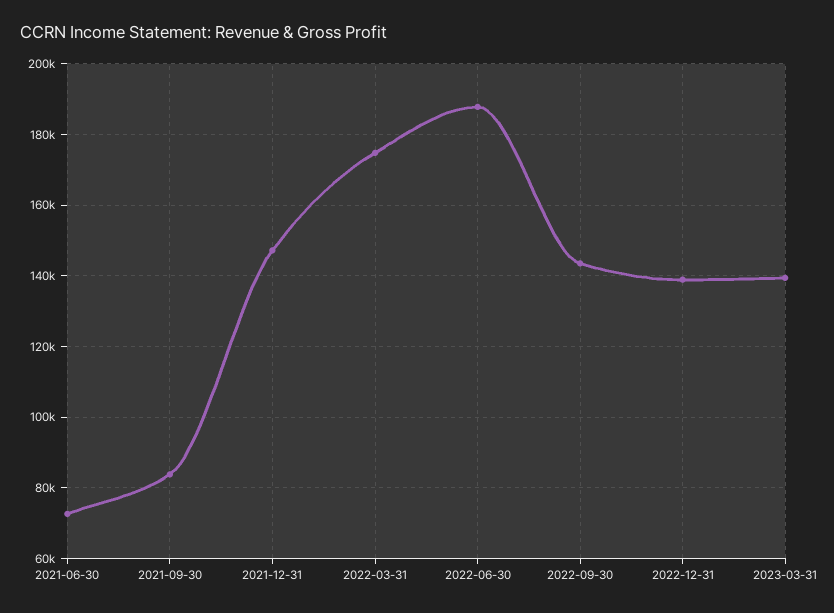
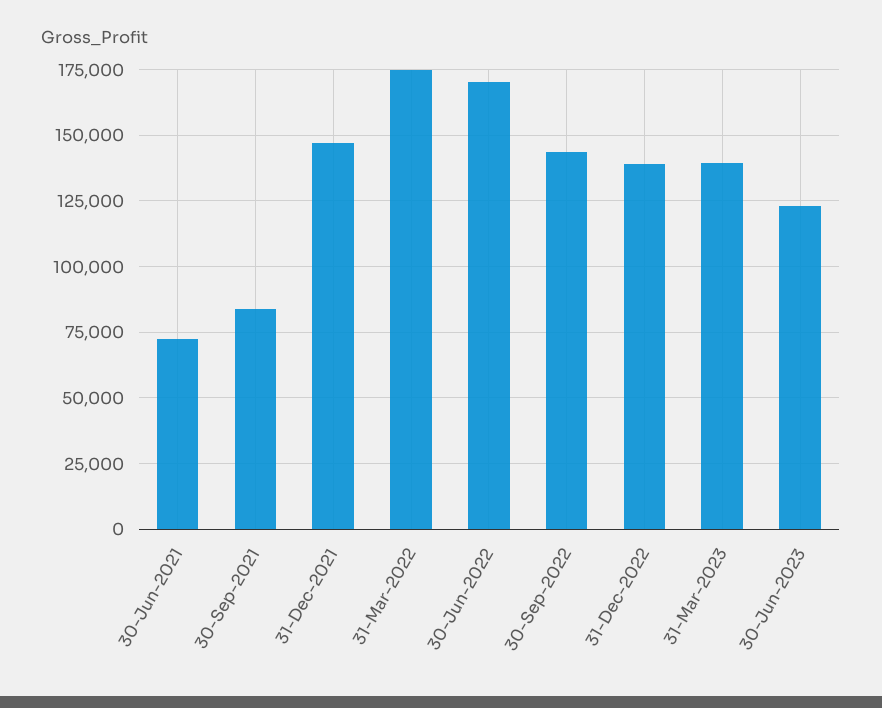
2022-06-30: 188000 -> 170000
30-Jun-2023: none -> 122500

